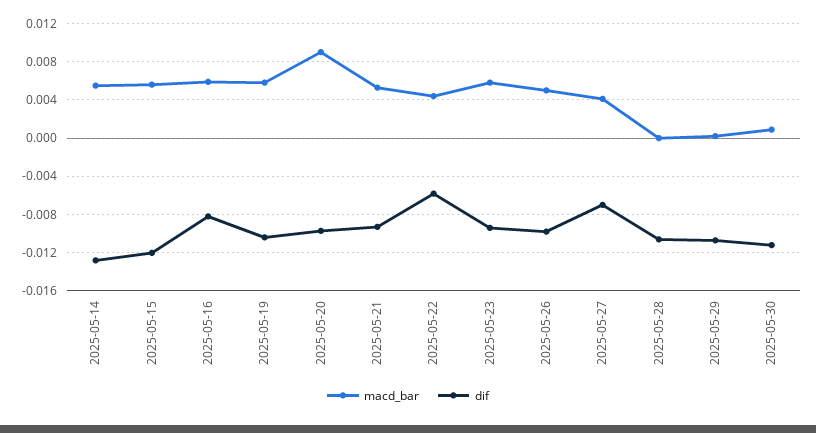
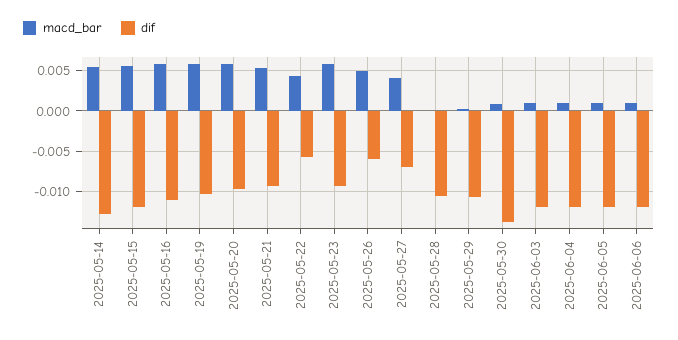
dif, 2025-05-16: -0.008 -> -0.011
macd_bar, 2025-05-20: 0.009 -> 0.006
dif, 2025-05-26: -0.01 -> -0.006
dif, 2025-05-30: -0.011 -> -0.014
macd_bar, 2025-06-03: none -> 0.001
dif, 2025-06-03: none -> -0.012
macd_bar, 2025-06-04: none -> 0.001
dif, 2025-06-04: none -> -0.012
macd_bar, 2025-06-05: none -> 0.001
dif, 2025-06-05: none -> -0.012
macd_bar, 2025-06-06: none -> 0.001
dif, 2025-06-06: none -> -0.012

